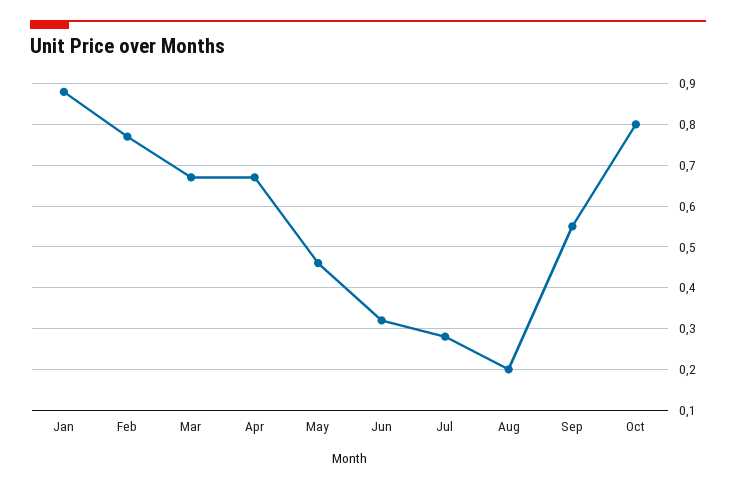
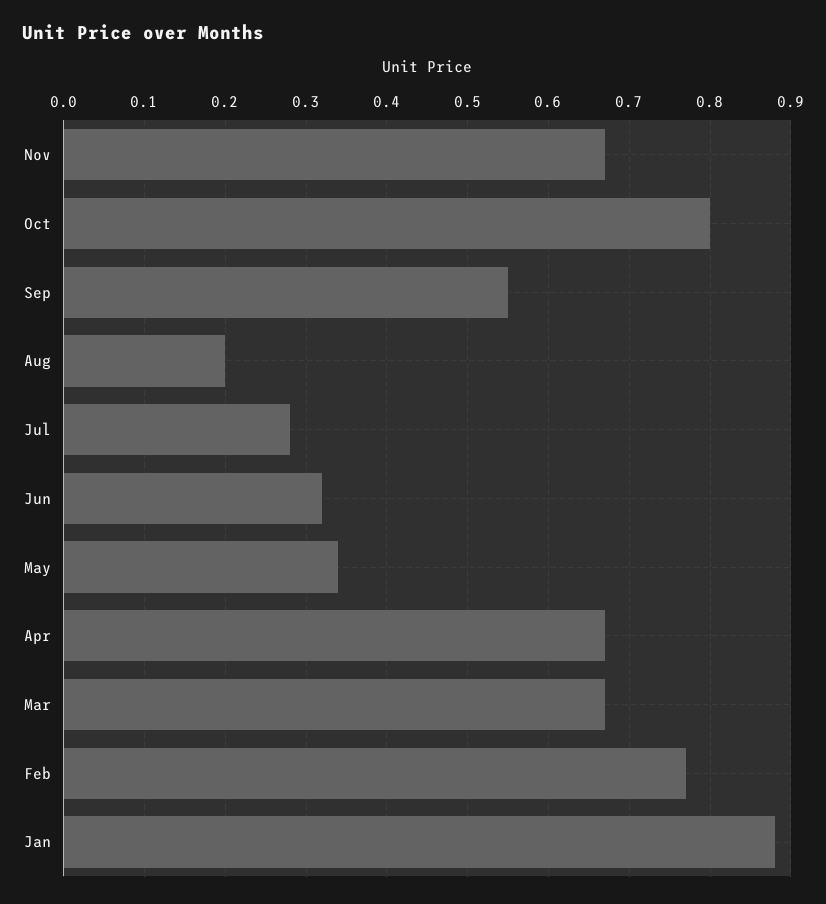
May: 0.45 -> 0.34
Nov: none -> 0.67

